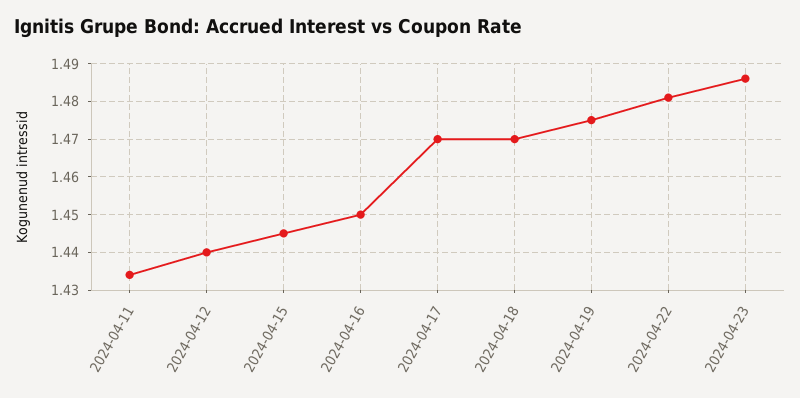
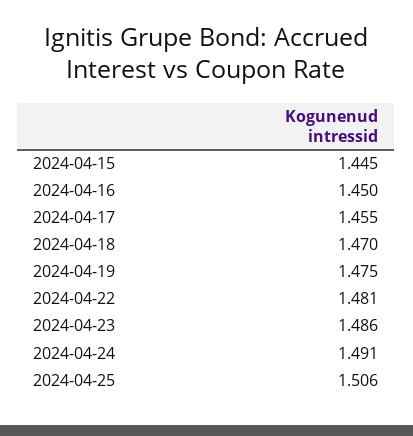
2024-04-11: 1.435 -> none
2024-04-12: 1.44 -> none
2024-04-17: 1.47 -> 1.455
2024-04-24: none -> 1.491
2024-04-25: none -> 1.506

